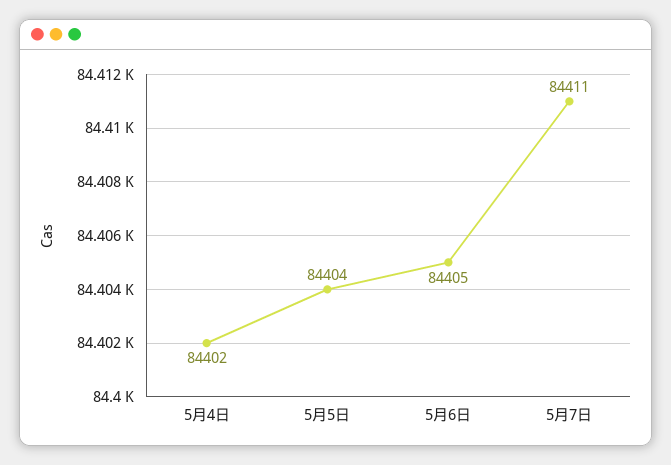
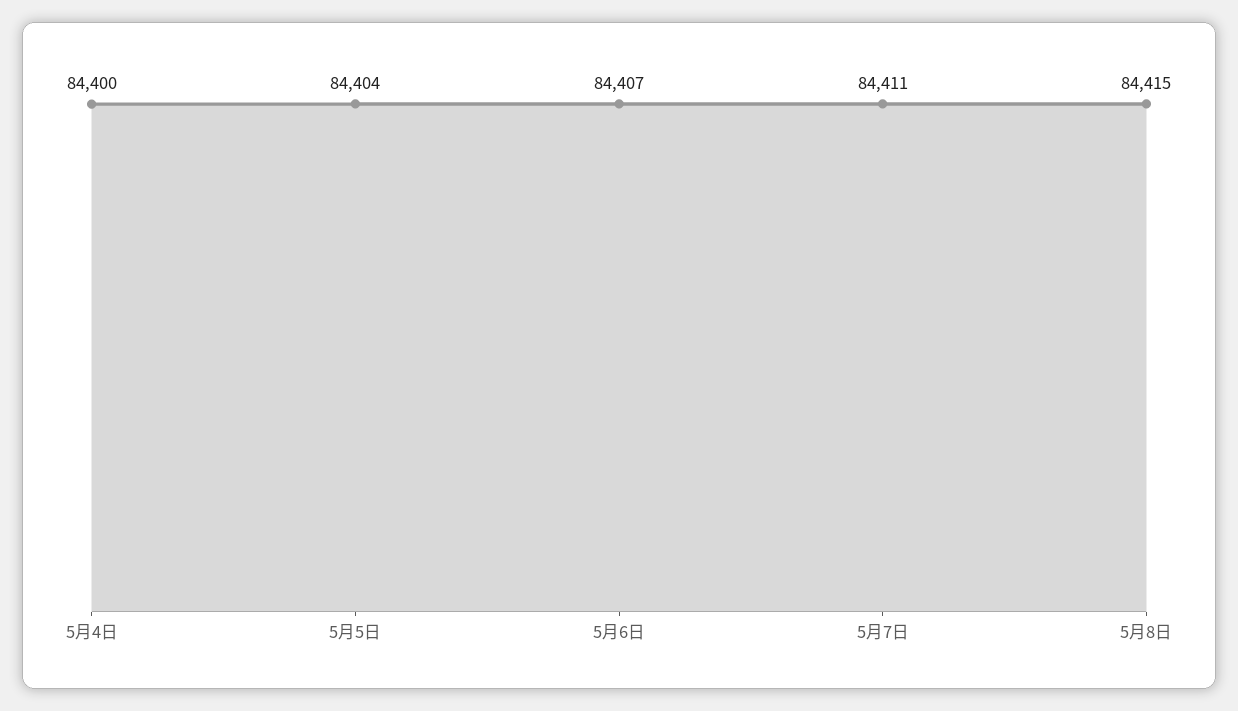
5月4日: 84402 -> 84400
5月6日: 84405 -> 84407
5月8日: none -> 84415

